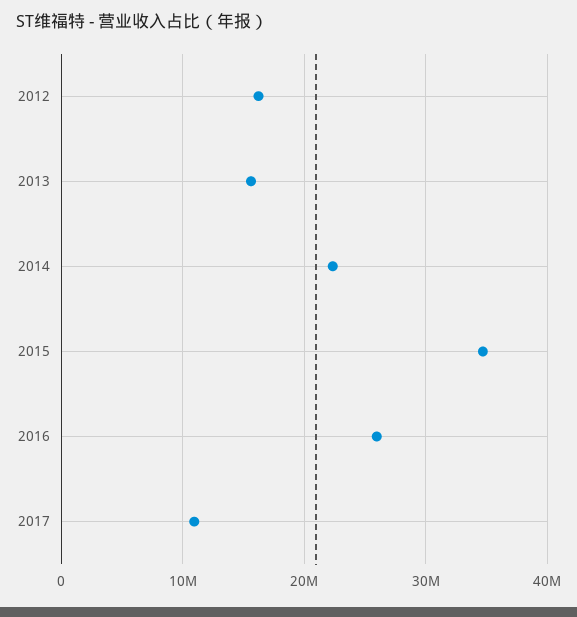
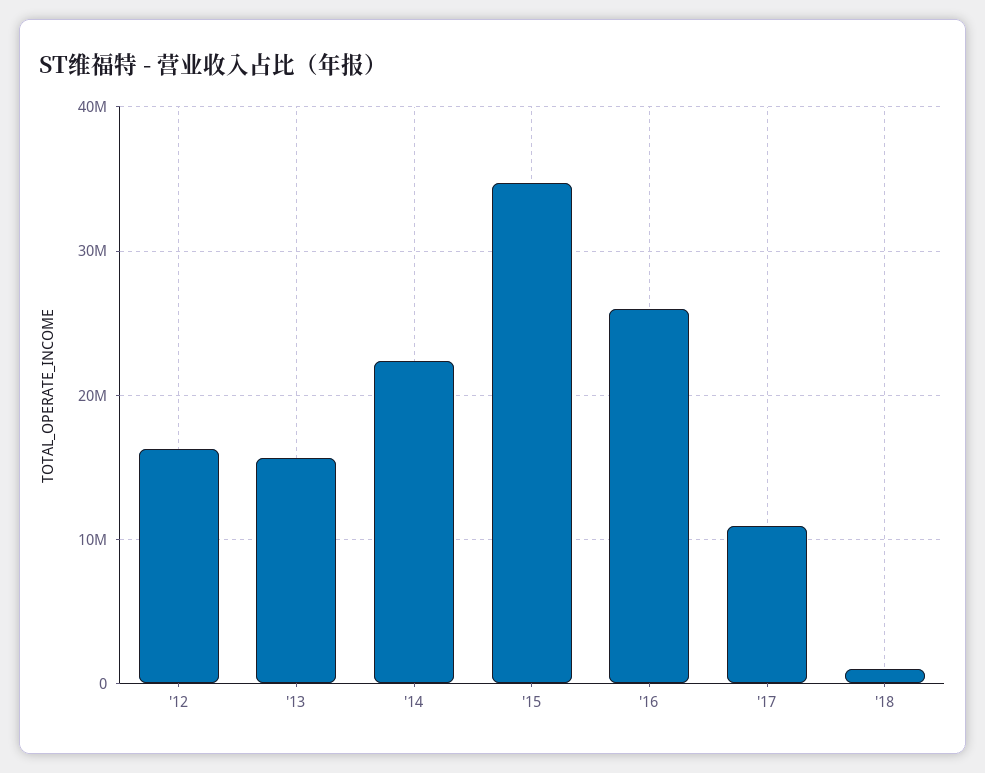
'18: none -> 1000000

